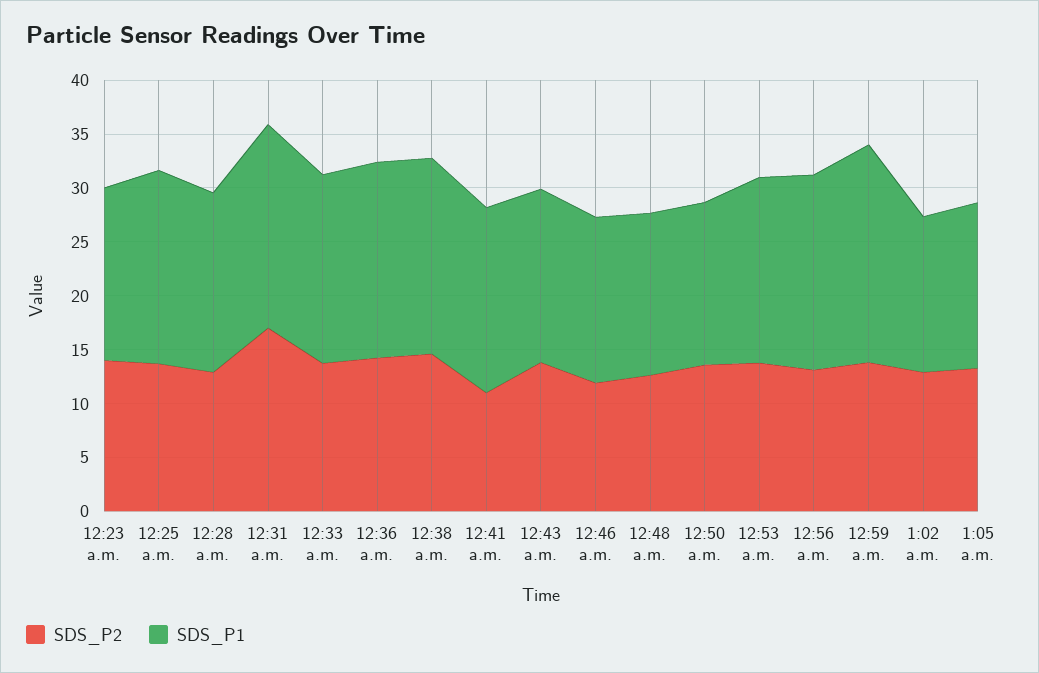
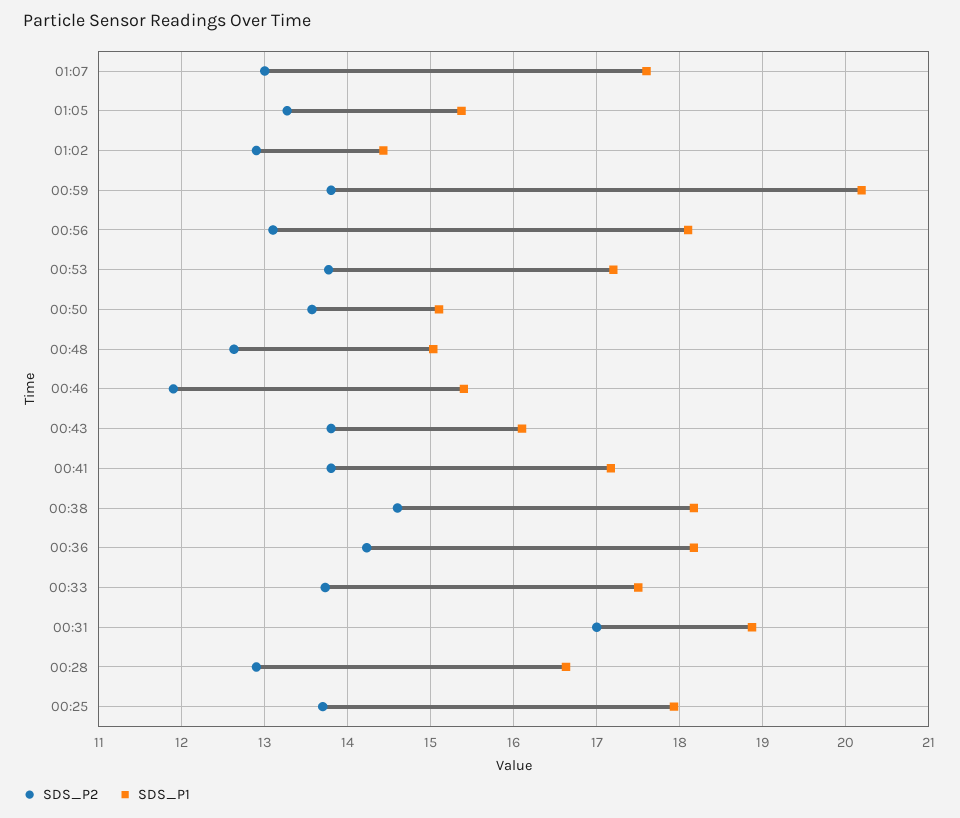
SDS_P2, 12:23 a.m.: 14 -> none
SDS_P1, 12:23 a.m.: 16 -> none
SDS_P2, 12:41 a.m.: 11 -> 13.8
SDS_P2, 01:07: none -> 13
SDS_P1, 01:07: none -> 17.6

